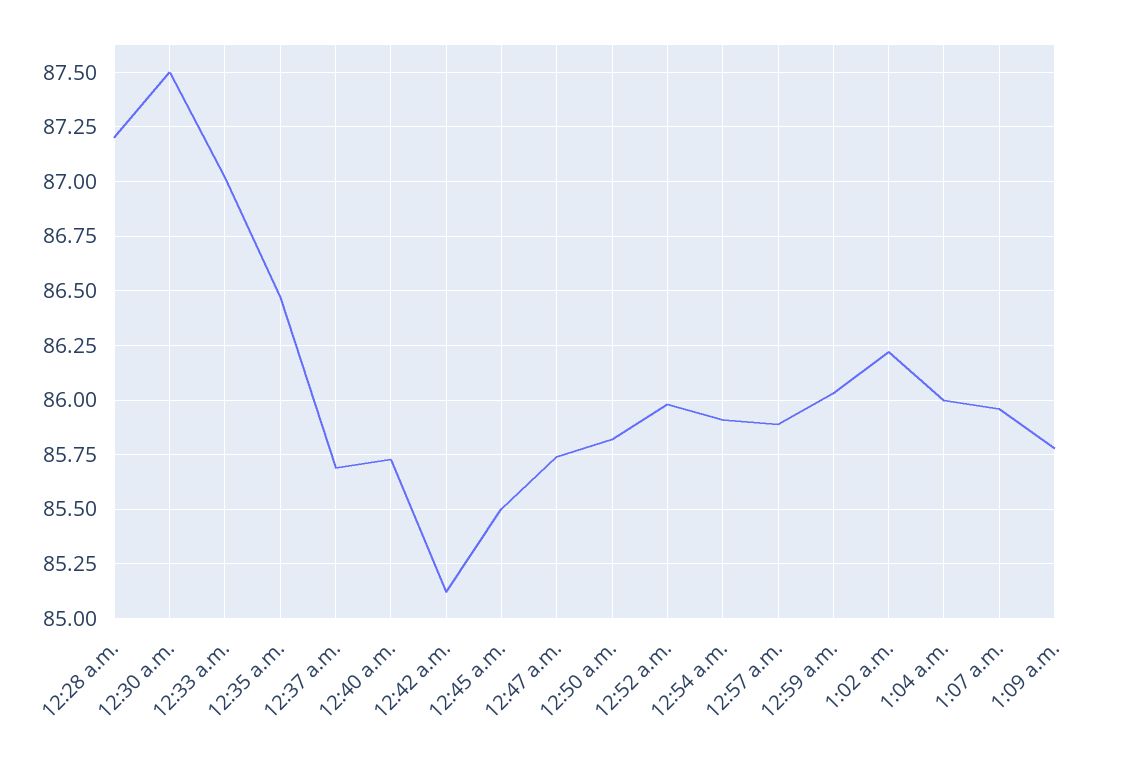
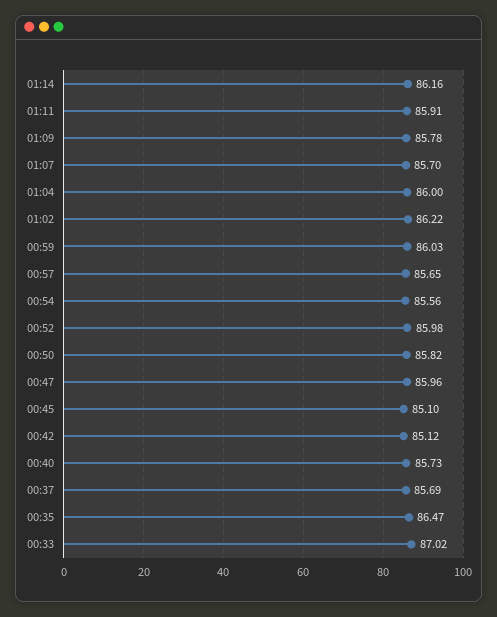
12:28 a.m.: 87.2 -> none
12:30 a.m.: 87.5 -> none
12:45 a.m.: 85.5 -> 85.1
12:47 a.m.: 85.75 -> 85.96
12:54 a.m.: 85.9 -> 85.56
12:57 a.m.: 85.9 -> 85.65
1:07 a.m.: 85.95 -> 85.7
01:14: none -> 86.16
01:11: none -> 85.91

